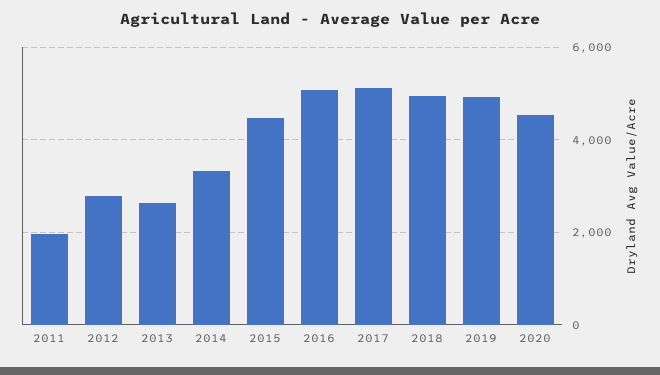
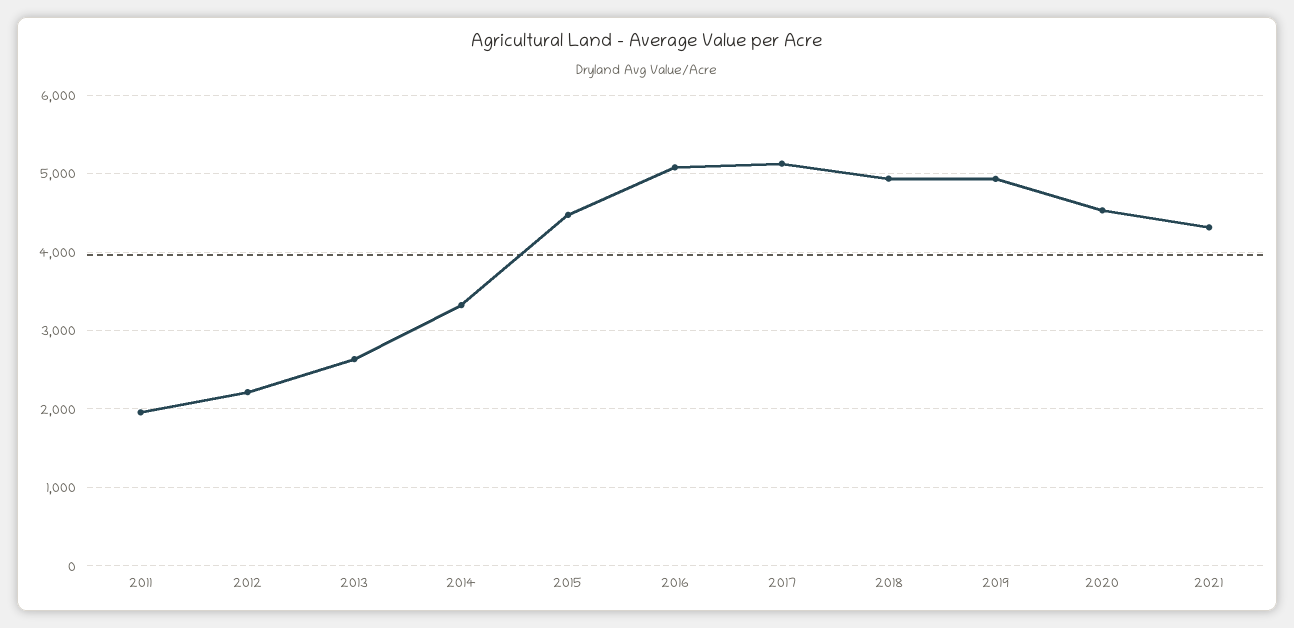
2012: 2800 -> 2200
2021: none -> 4300

